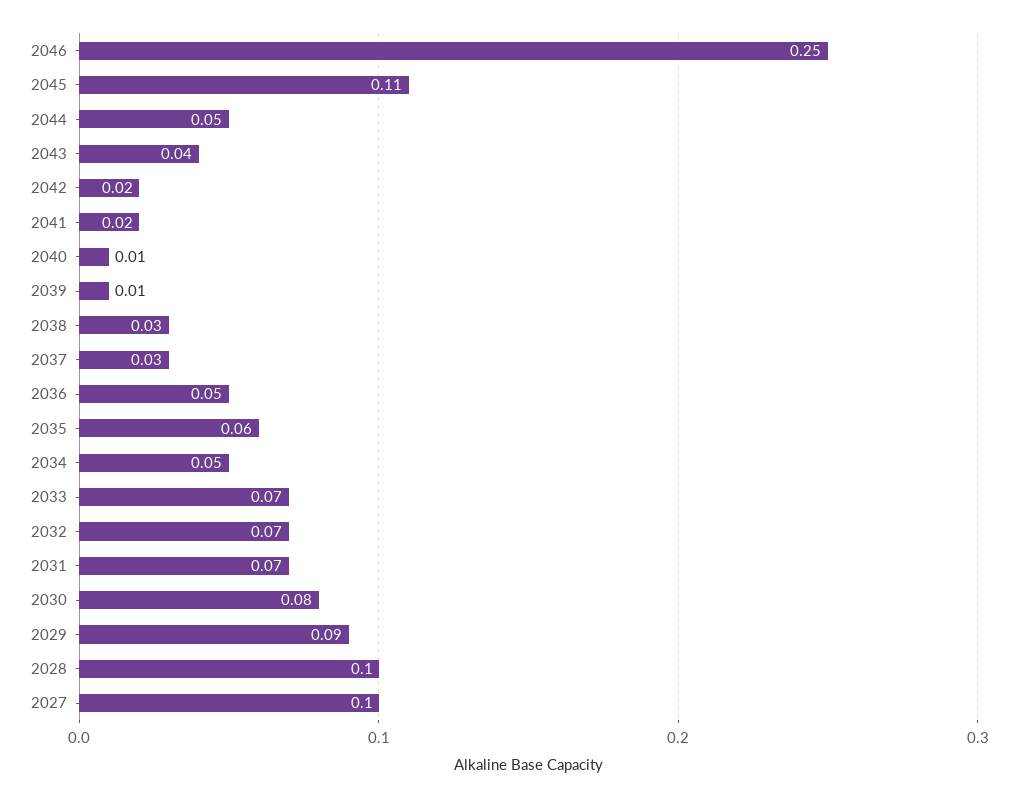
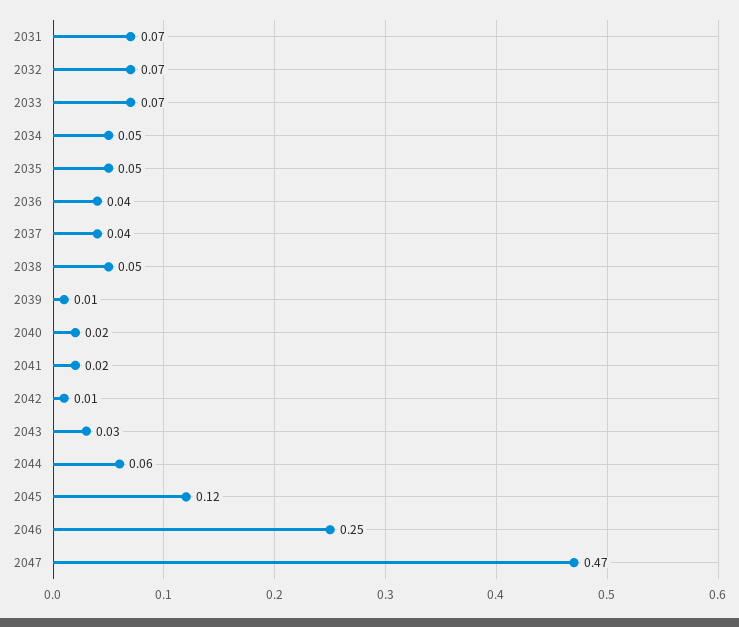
2045: 0.11 -> 0.12
2044: 0.05 -> 0.06
2043: 0.04 -> 0.03
2042: 0.02 -> 0.01
2040: 0.01 -> 0.02
2038: 0.03 -> 0.05
2037: 0.03 -> 0.04
2036: 0.05 -> 0.04
2035: 0.06 -> 0.05
2030: 0.08 -> none
2029: 0.09 -> none
2028: 0.1 -> none
2027: 0.1 -> none
2047: none -> 0.47

